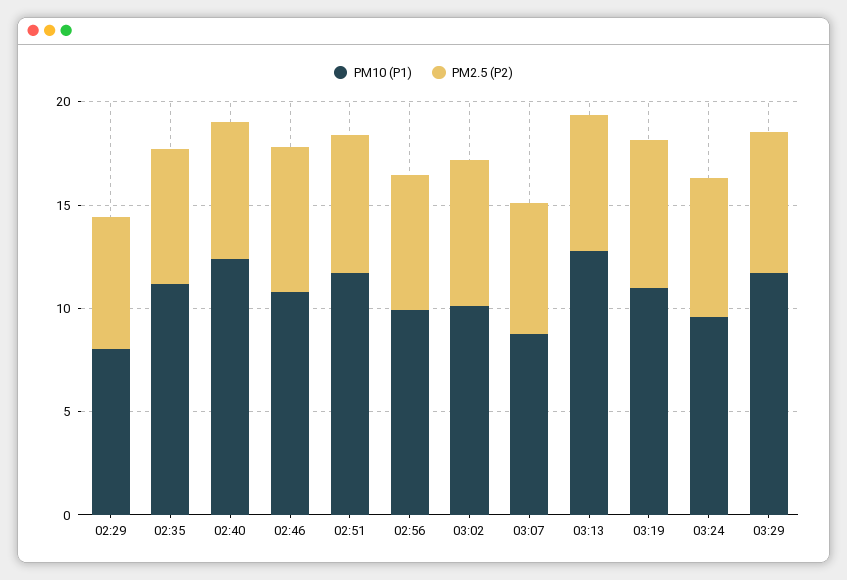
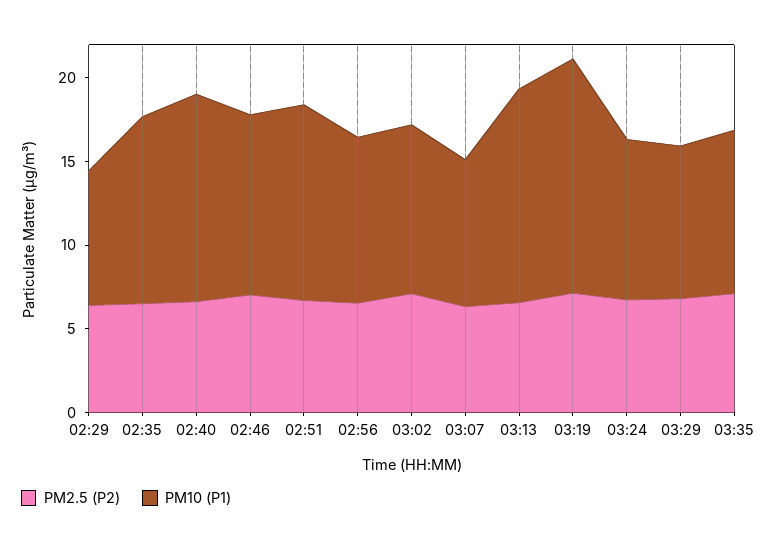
PM10 (P1), 03:19: 11 -> 14
PM10 (P1), 03:29: 12 -> 9
PM2.5 (P2), 03:35: none -> 7
PM10 (P1), 03:35: none -> 10

